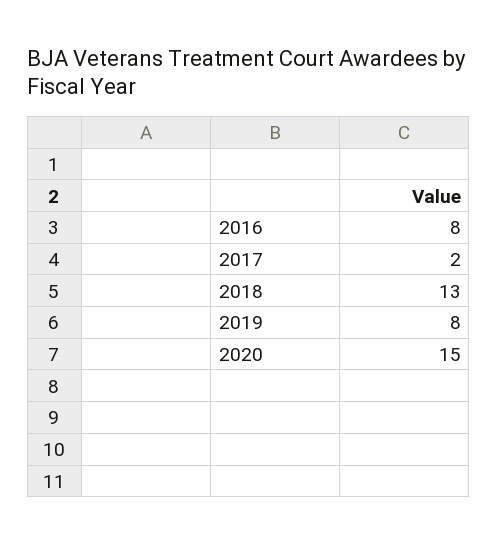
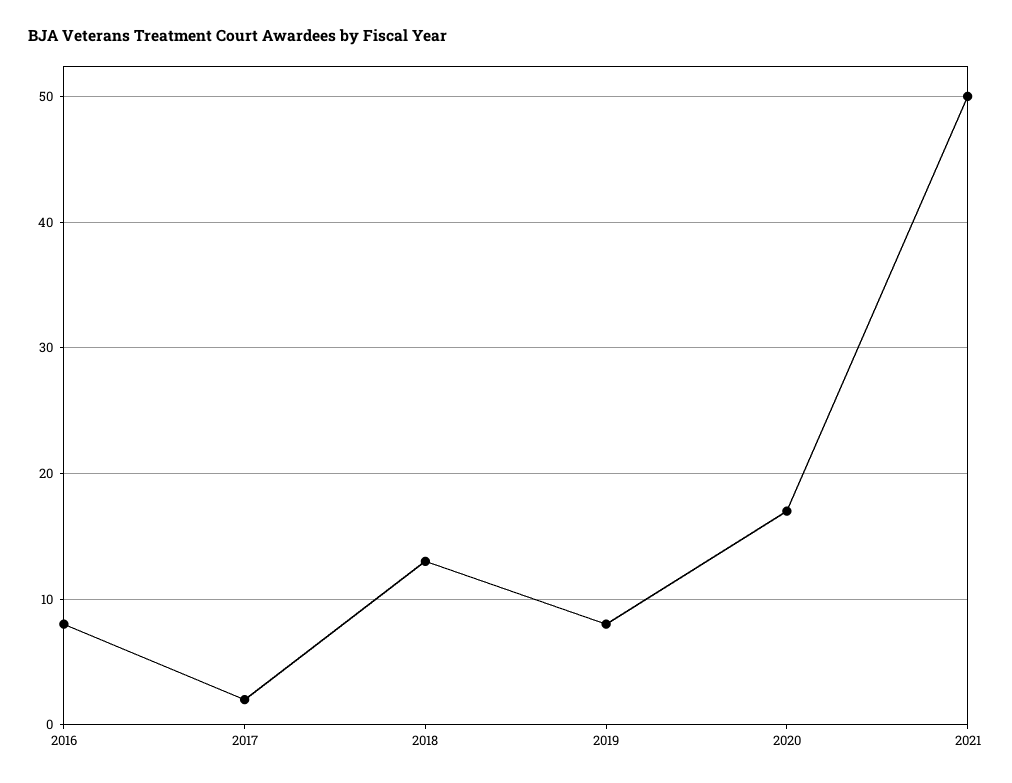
2020: 15 -> 17
2021: none -> 50

